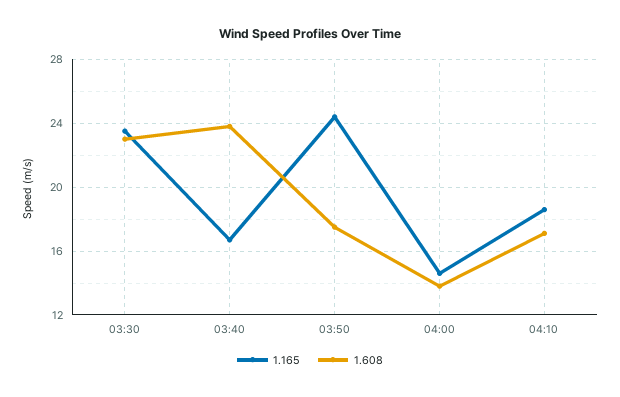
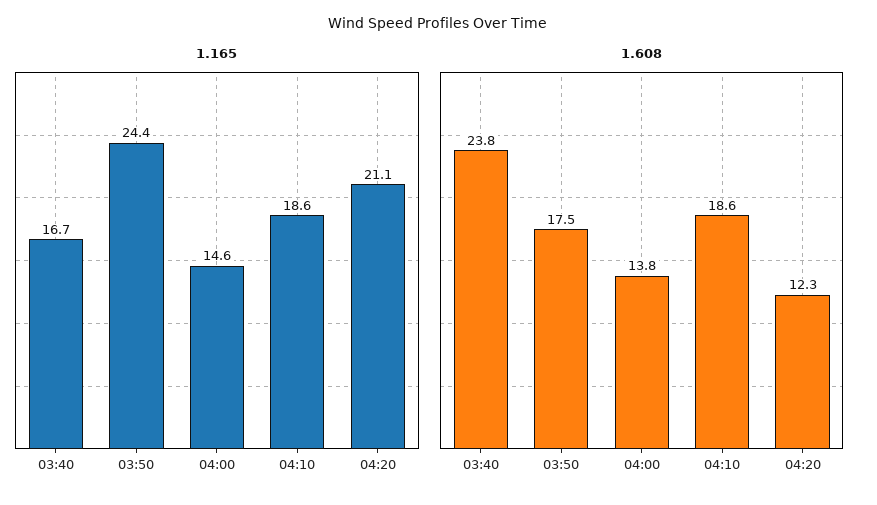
1.165, 03:30: 23.5 -> none
1.608, 03:30: 23 -> none
1.608, 04:10: 17 -> 18.6
1.165, 04:20: none -> 21.1
1.608, 04:20: none -> 12.3

